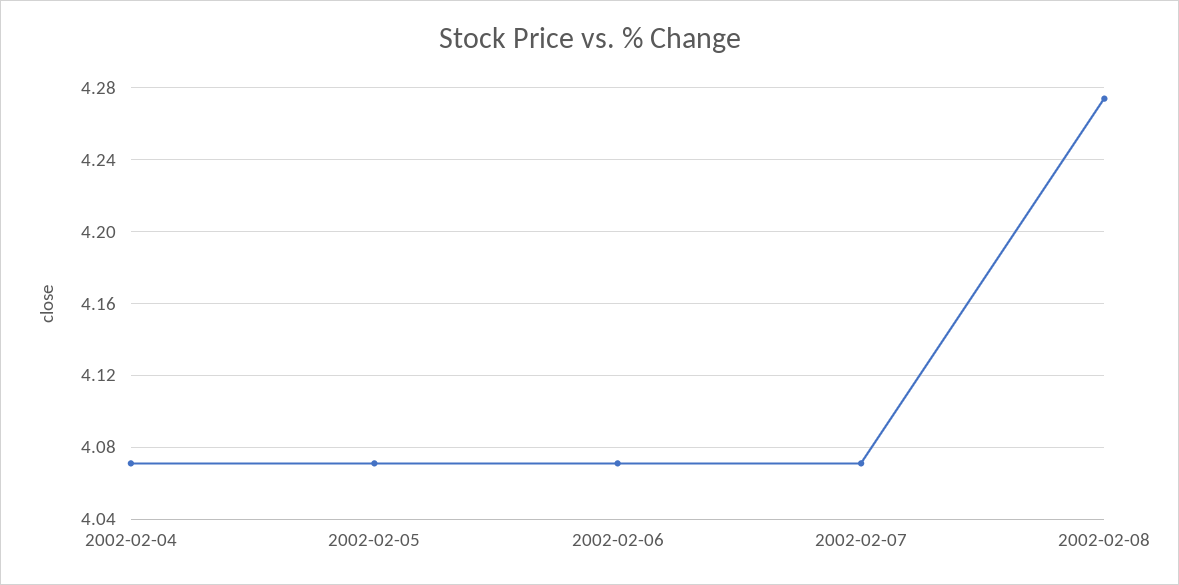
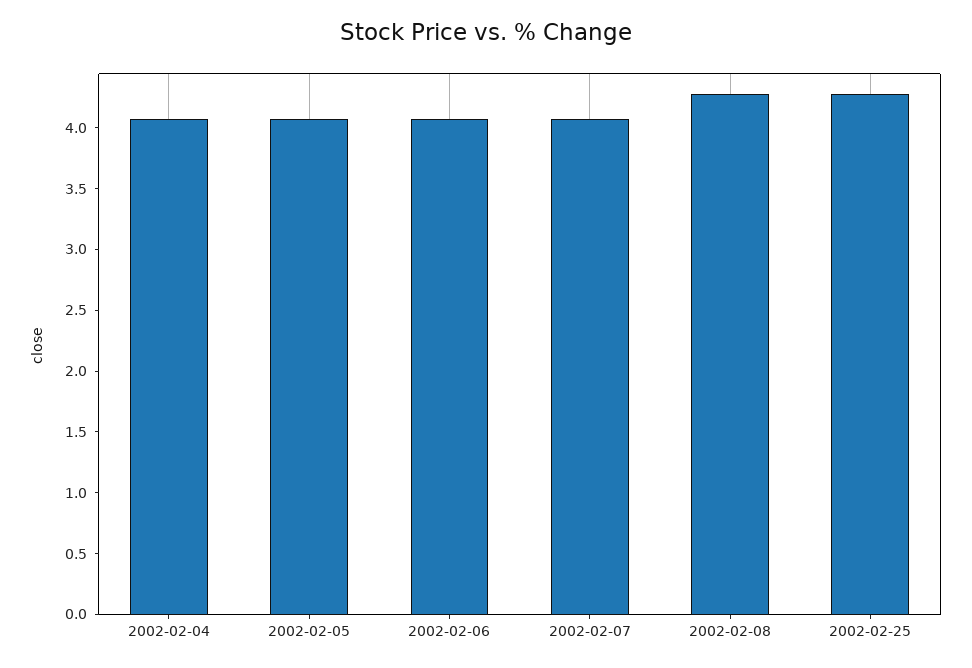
2002-02-25: none -> 4.3

